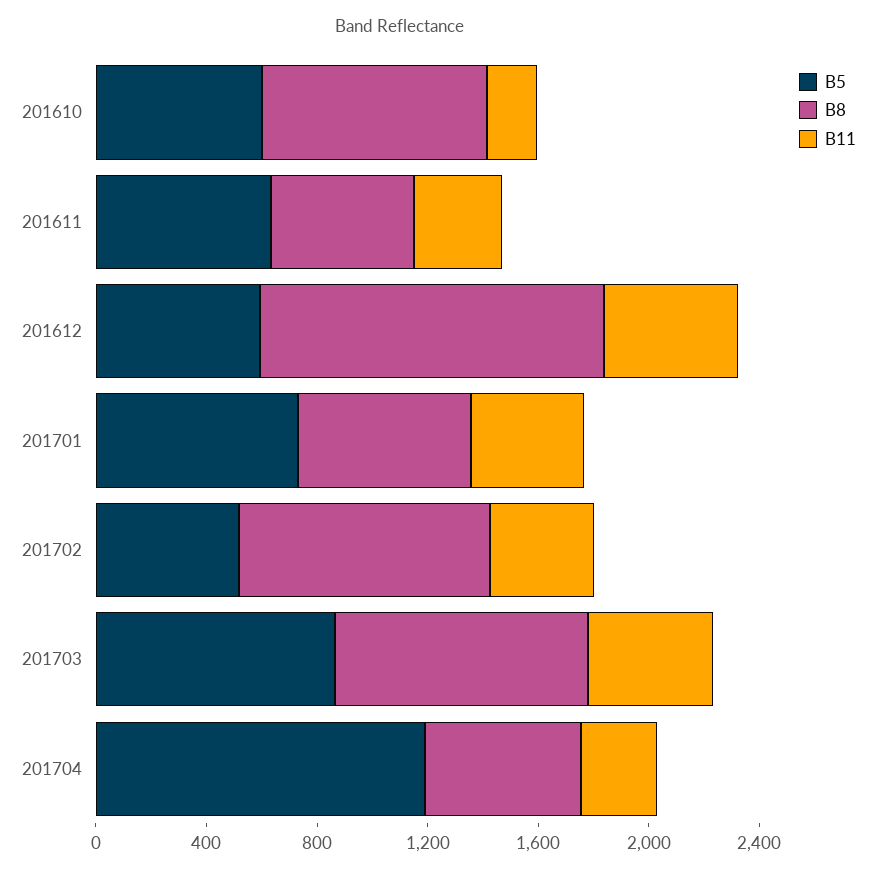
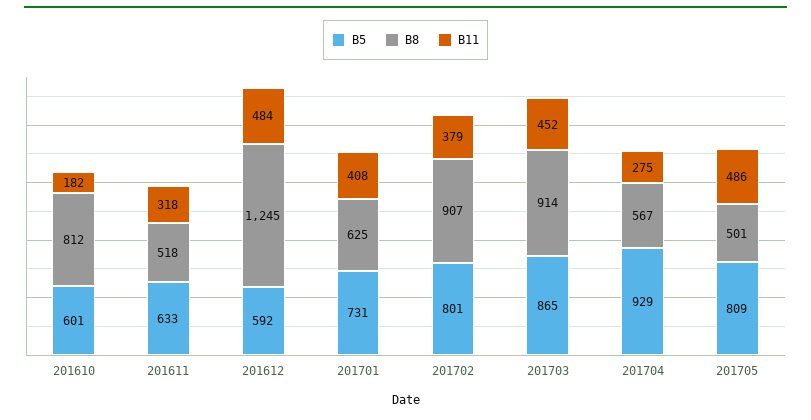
B5, 201702: 500 -> 801
B5, 201704: 1200 -> 929
B5, 201705: none -> 809
B8, 201705: none -> 501
B11, 201705: none -> 486

